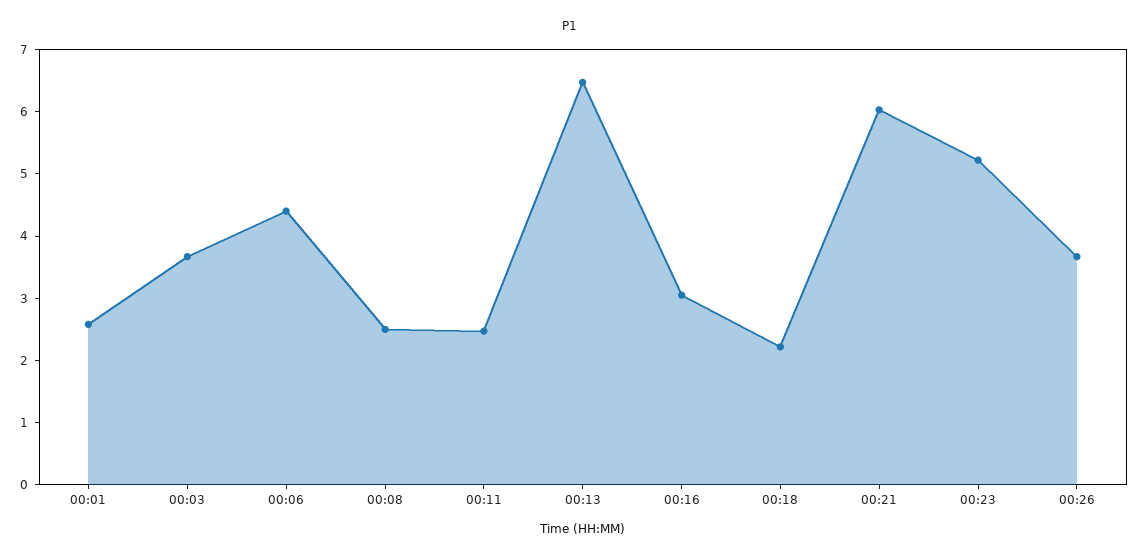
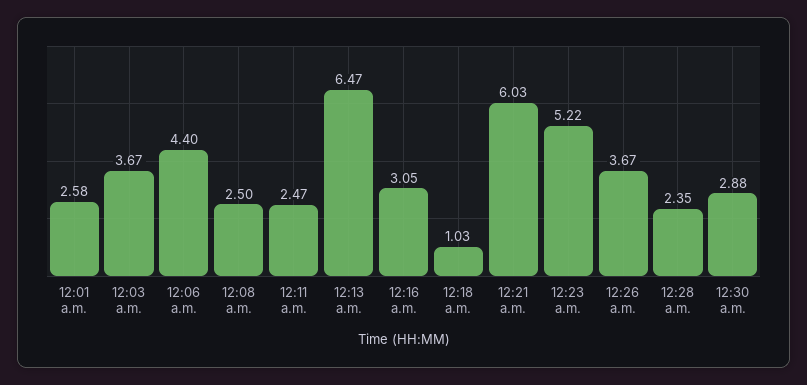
00:18: 2.2 -> 1.03
12:28 a.m.: none -> 2.35
12:30 a.m.: none -> 2.88

